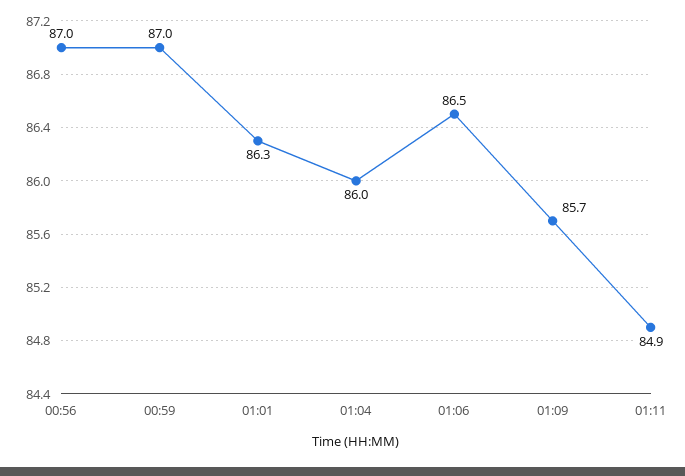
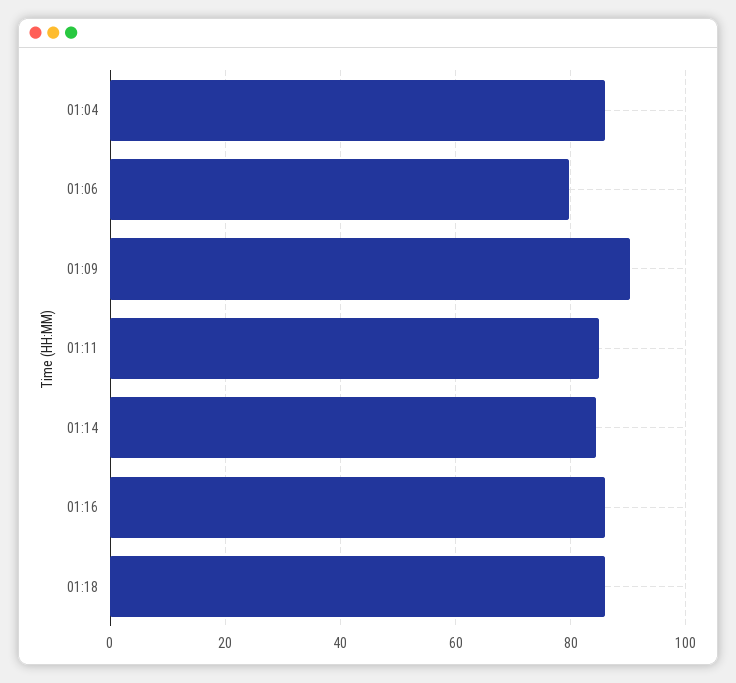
00:56: 87 -> none
00:59: 87 -> none
01:01: 86.3 -> none
01:06: 86.5 -> 80
01:09: 85.7 -> 90
01:14: none -> 84
01:16: none -> 86
01:18: none -> 86

